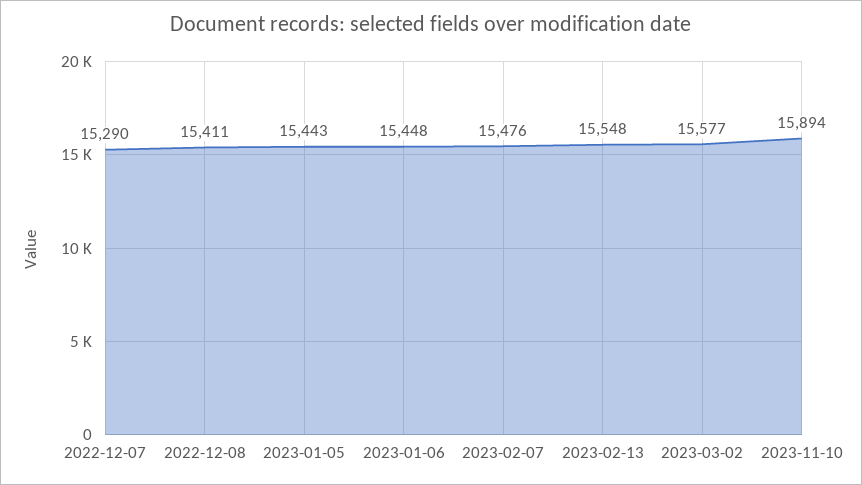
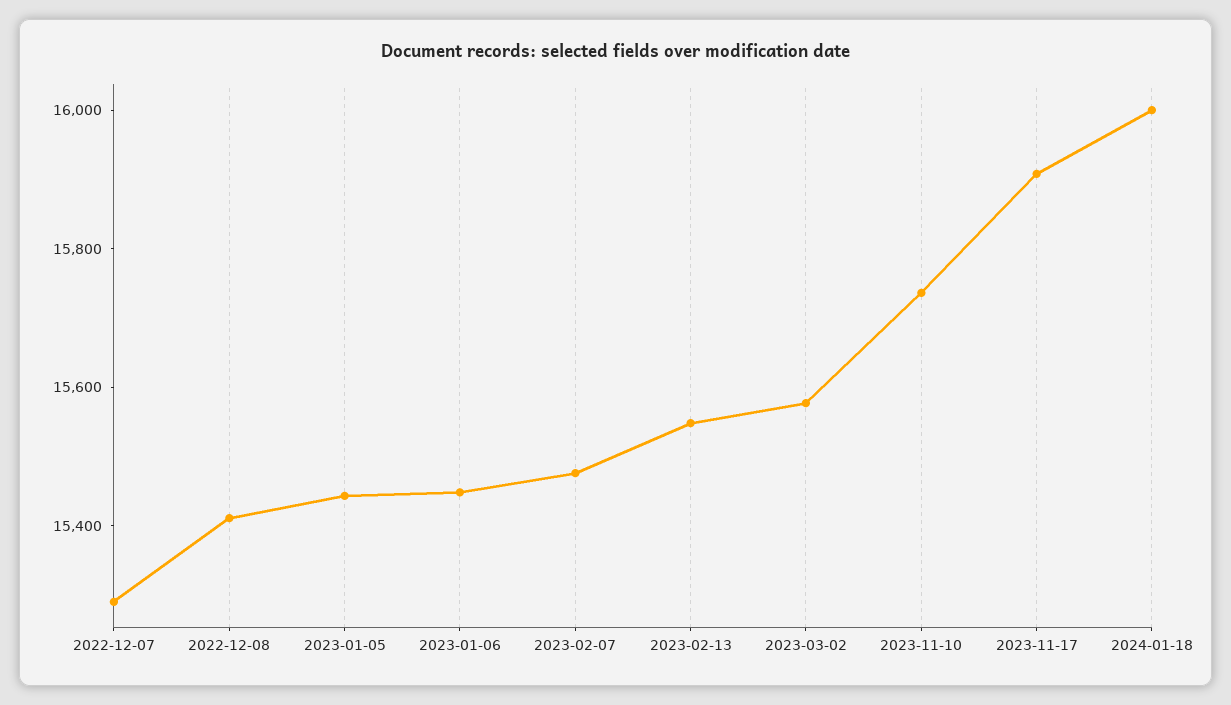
2023-11-10: 15894 -> 15750
2023-11-17: none -> 15900
2024-01-18: none -> 16000

